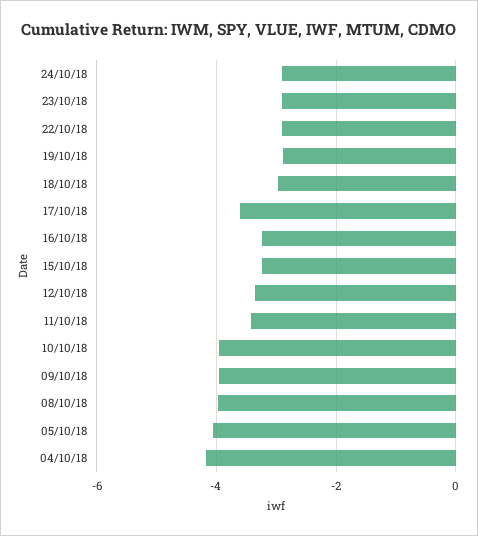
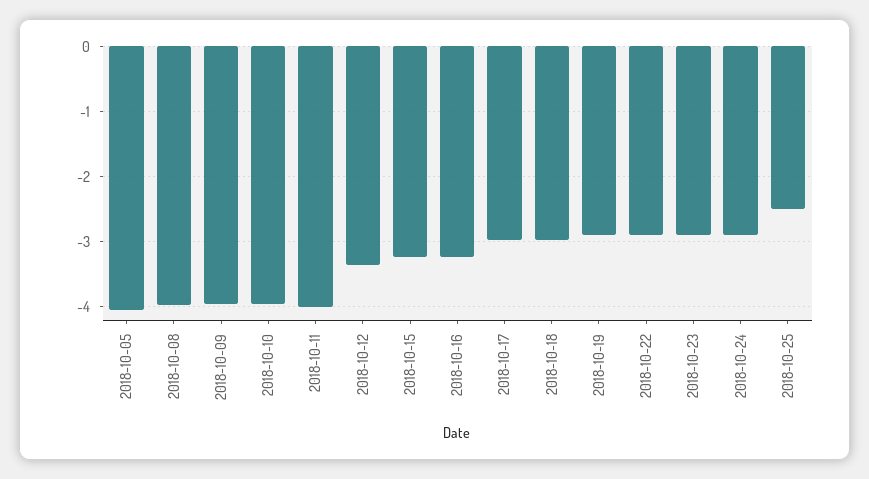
17/10/18: -3.6 -> -3
11/10/18: -3.4 -> -4
04/10/18: -4.2 -> none
2018-10-25: none -> -2.5

